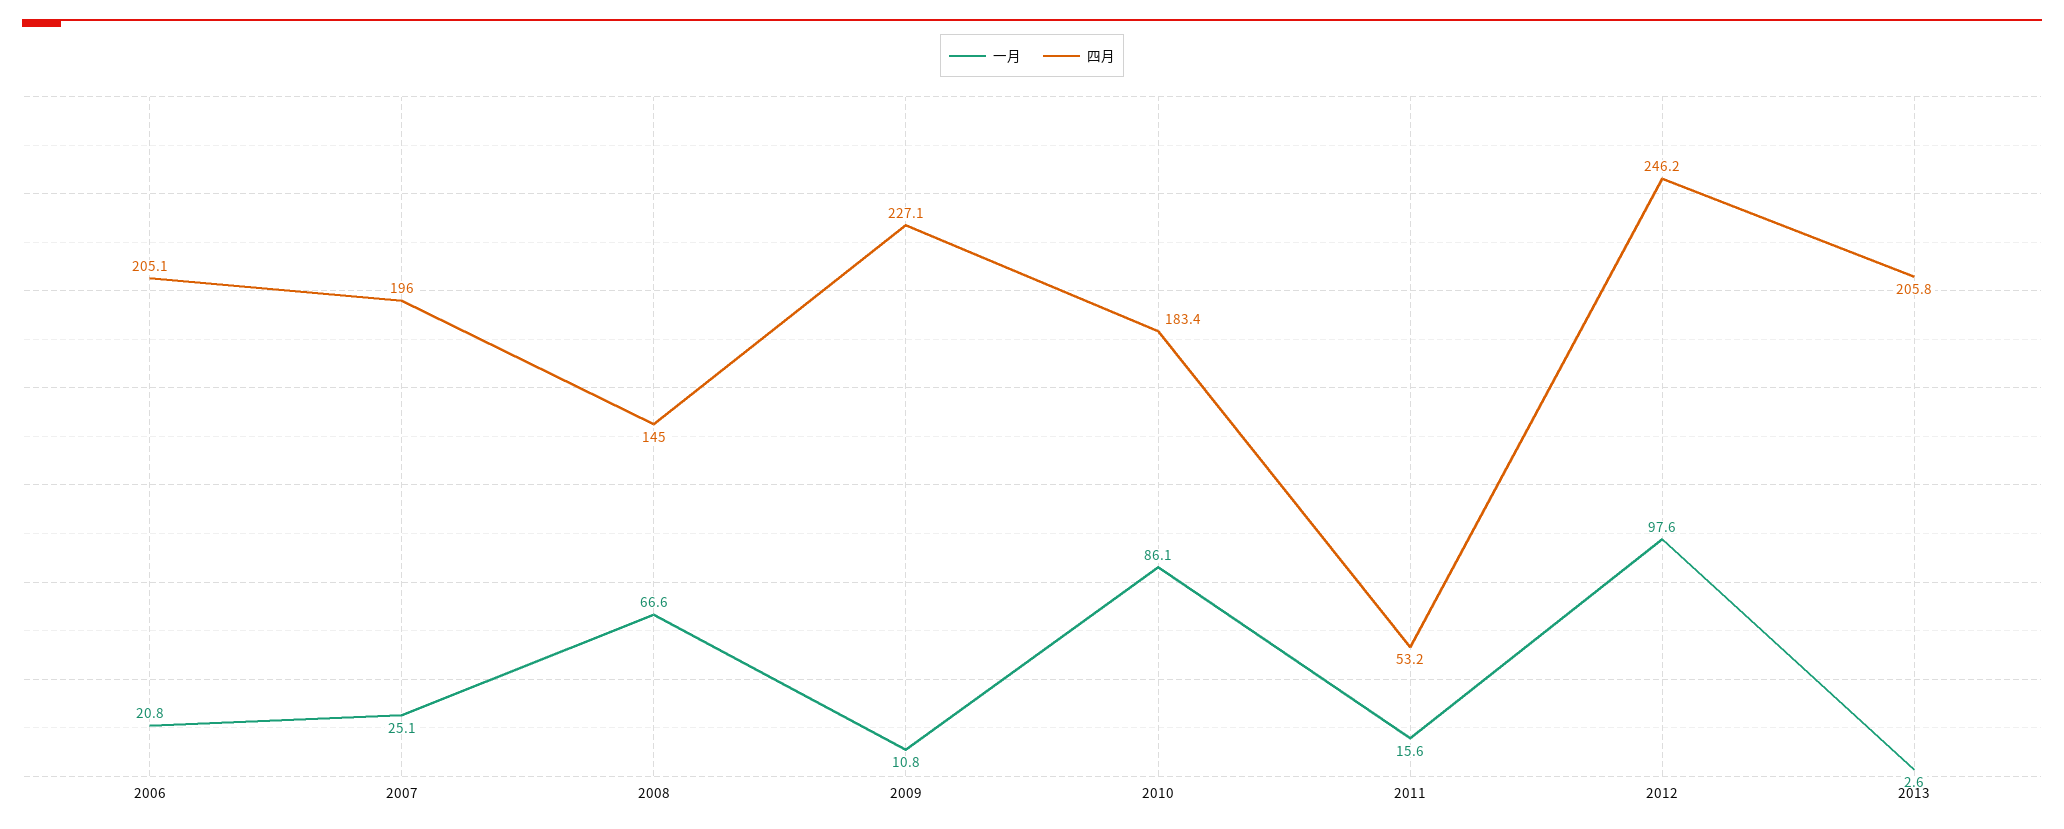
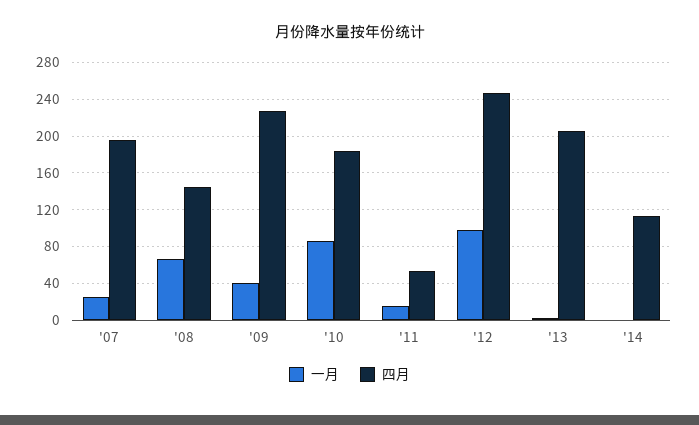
一月, 2006: 20.8 -> none
四月, 2006: 205.1 -> none
一月, 2009: 10.8 -> 40
一月, '14: none -> 0
四月, '14: none -> 110

